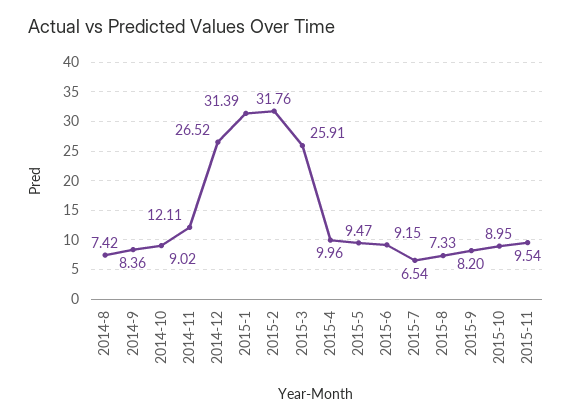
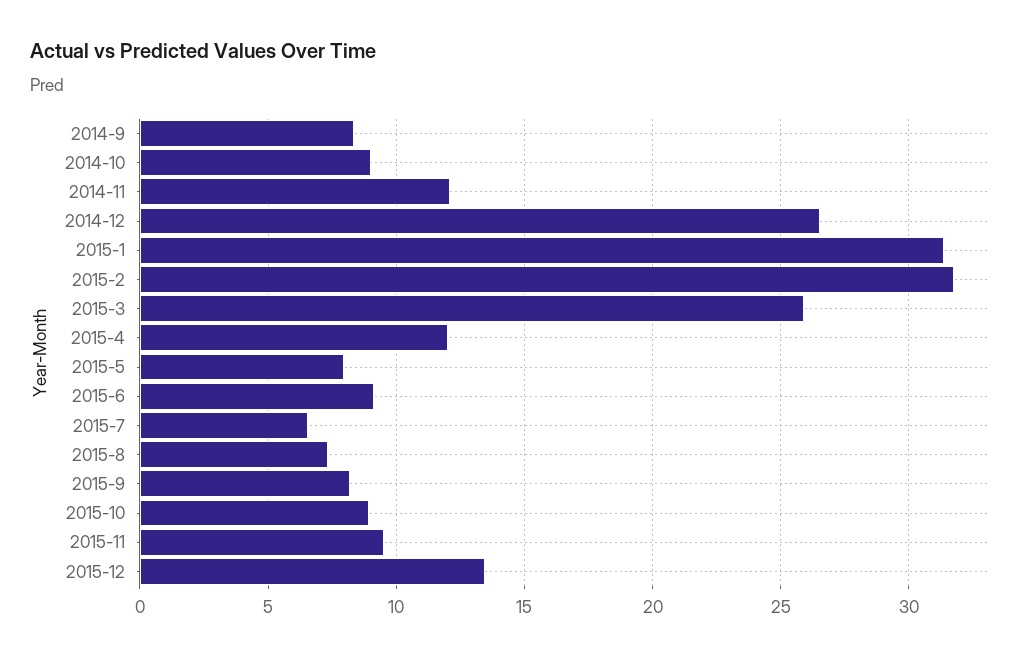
2014-8: 7.42 -> none
2015-4: 9.96 -> 12
2015-5: 9.47 -> 8
2015-12: none -> 13.5

